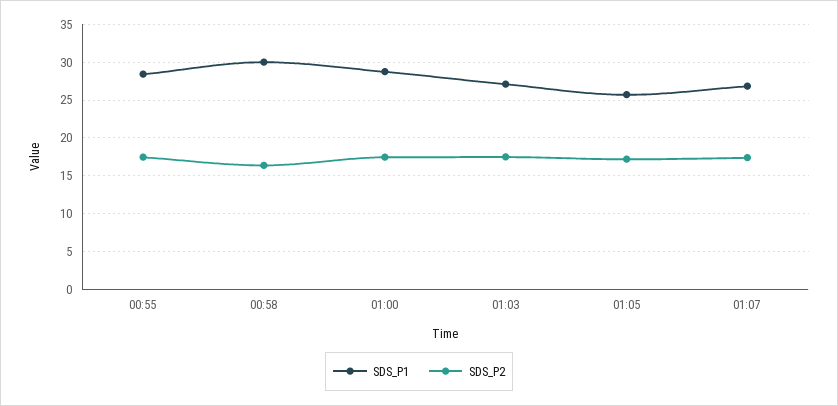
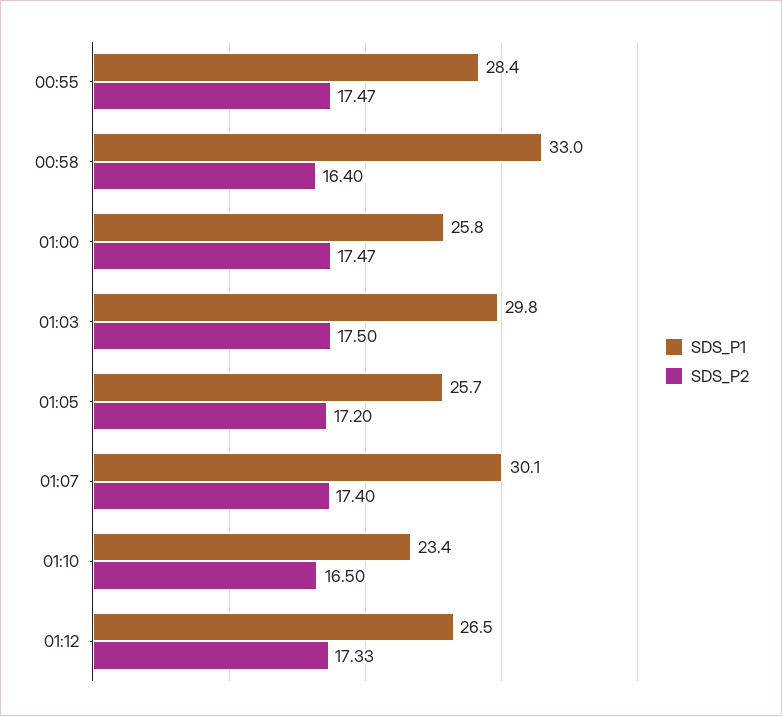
SDS_P1, 00:58: 30 -> 33
SDS_P1, 01:00: 29 -> 25.8
SDS_P1, 01:03: 27 -> 29.8
SDS_P1, 01:07: 27 -> 30.1
SDS_P1, 01:10: none -> 23.4
SDS_P2, 01:10: none -> 16.5
SDS_P1, 01:12: none -> 26.5
SDS_P2, 01:12: none -> 17.33

